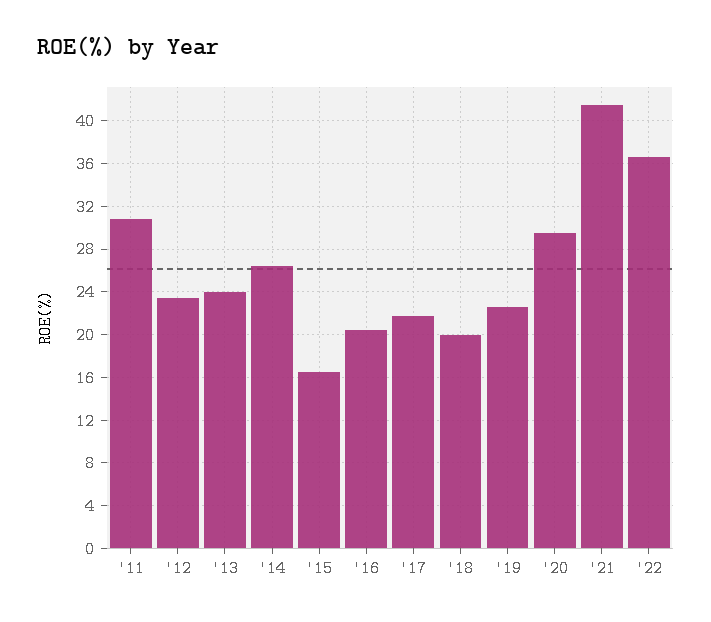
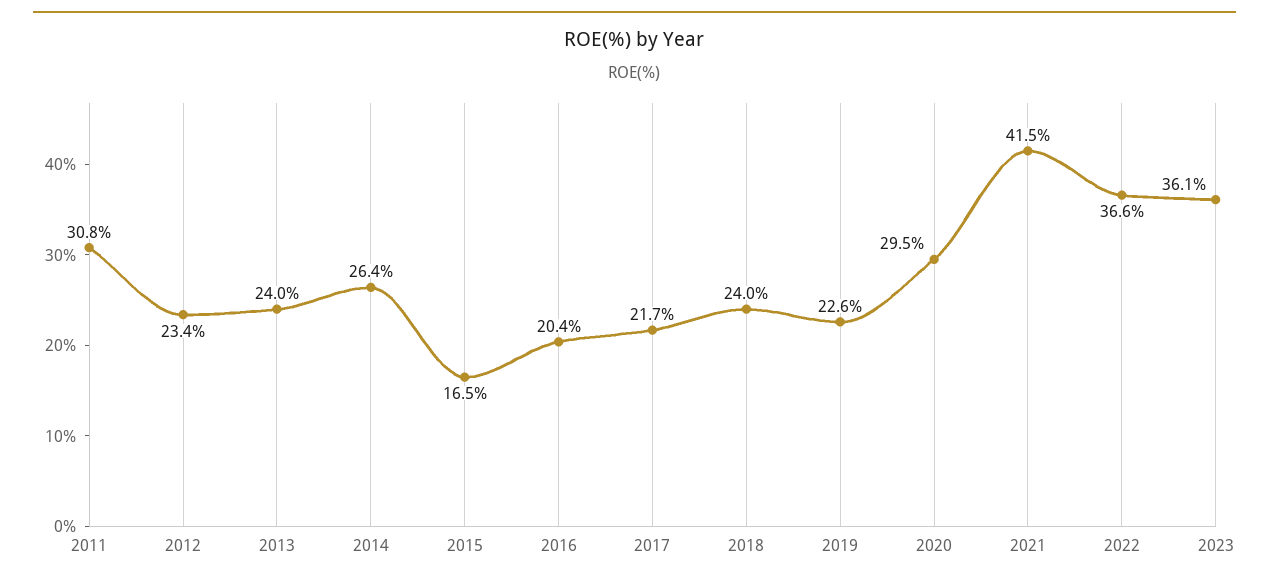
'18: 20 -> 24
2023: none -> 36.1

